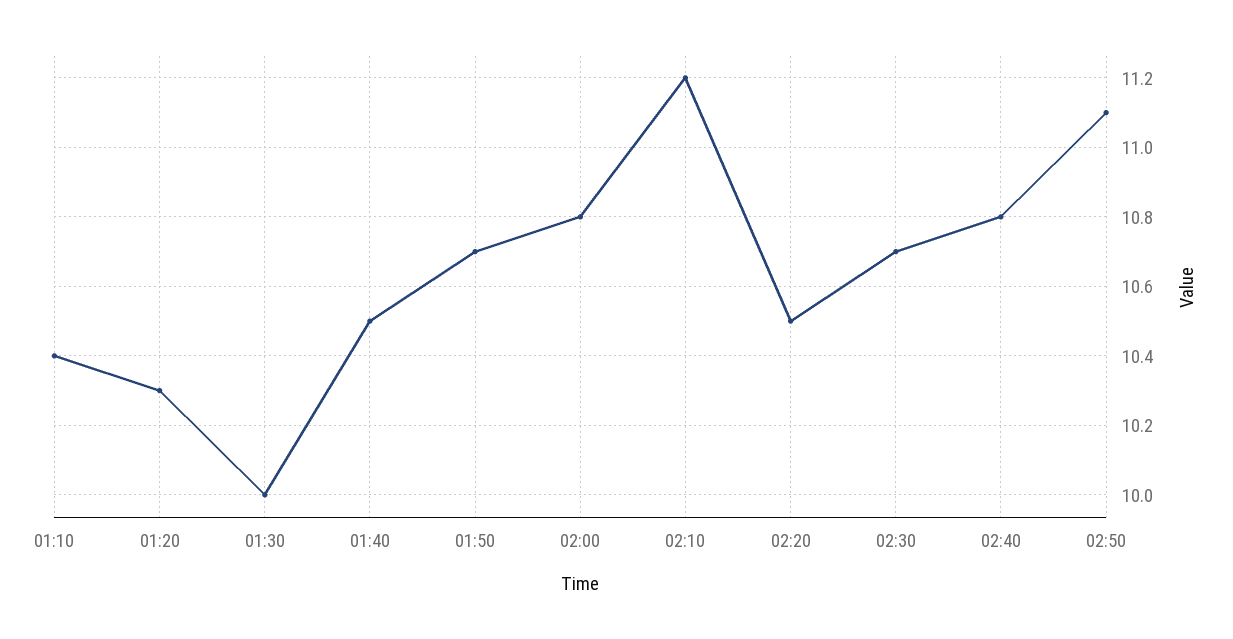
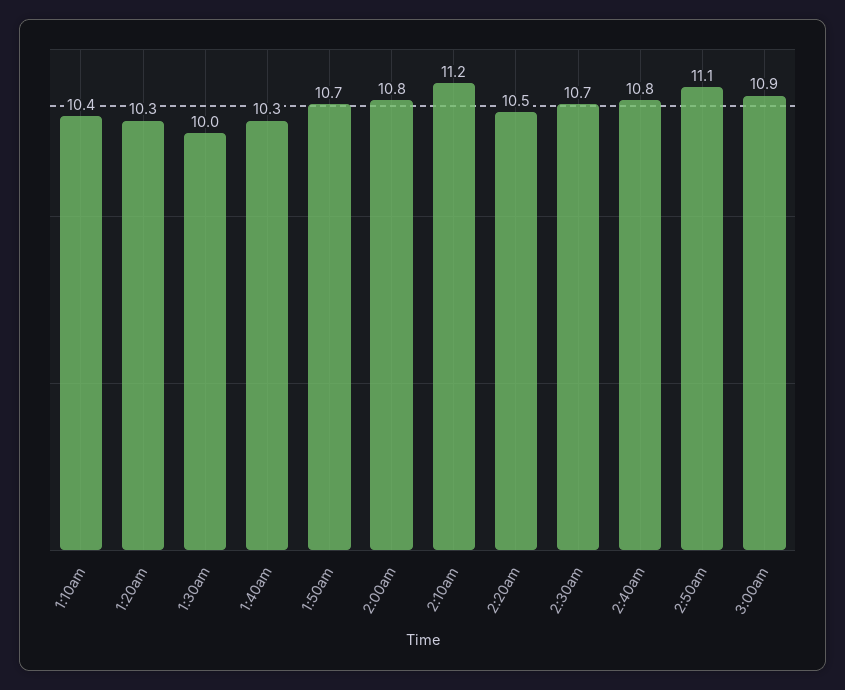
01:40: 10.5 -> 10.3
3:00am: none -> 10.9

